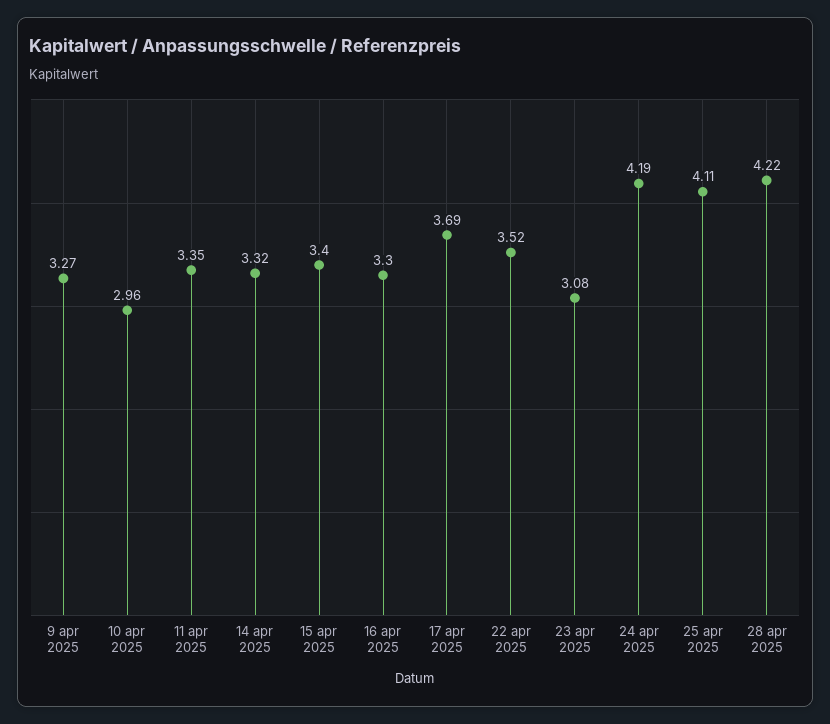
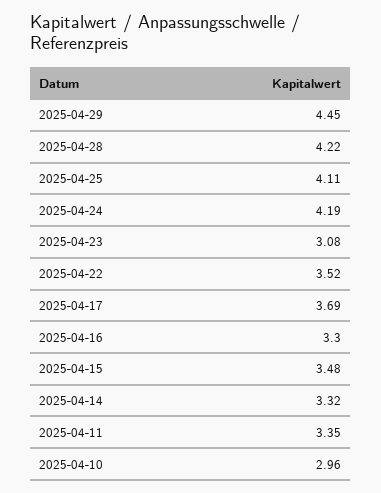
9 apr 2025: 3.27 -> none
15 apr 2025: 3.4 -> 3.48
2025-04-29: none -> 4.45

